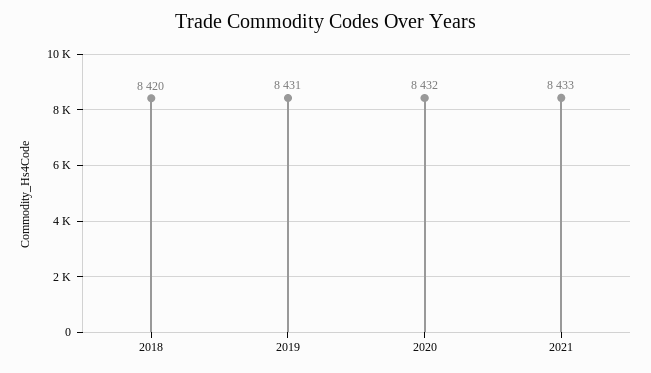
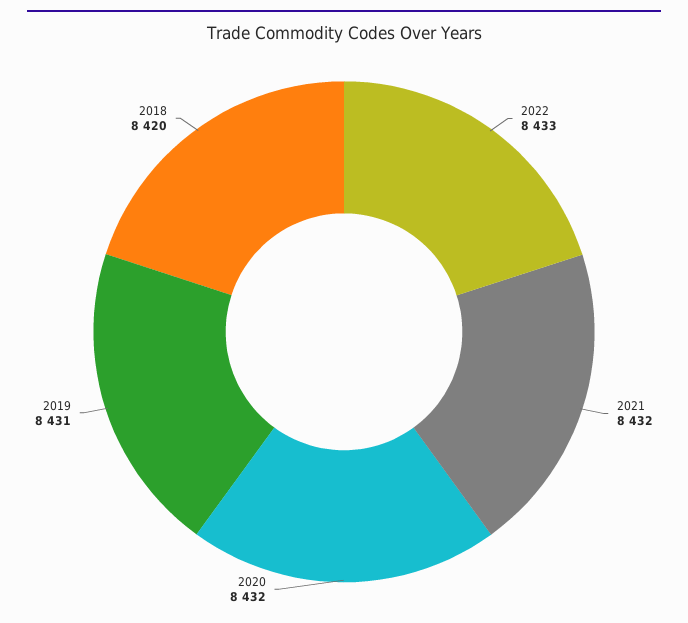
2021: 8433 -> 8432
2022: none -> 8433

